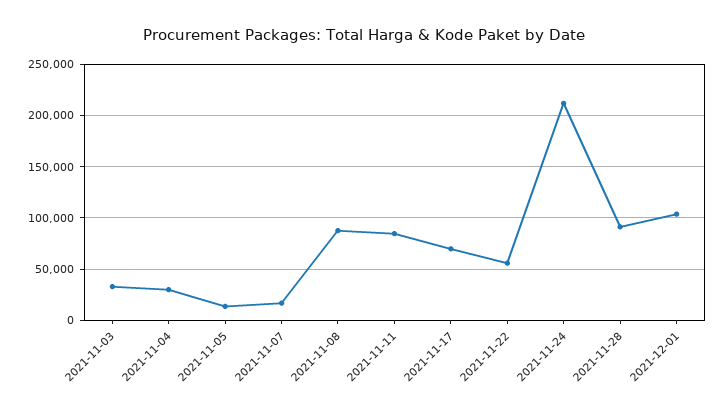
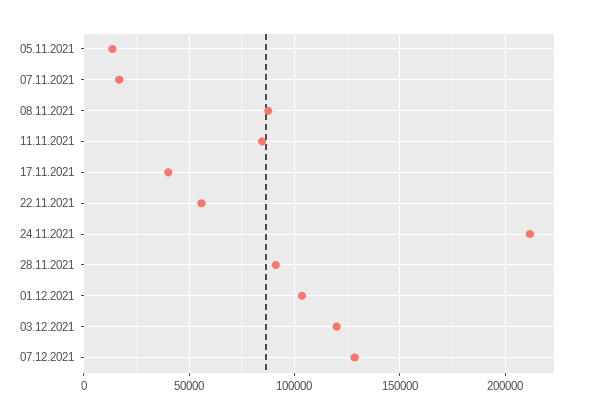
2021-11-03: 30000 -> none
2021-11-04: 30000 -> none
2021-11-17: 70000 -> 40000
03.12.2021: none -> 120000
07.12.2021: none -> 130000

